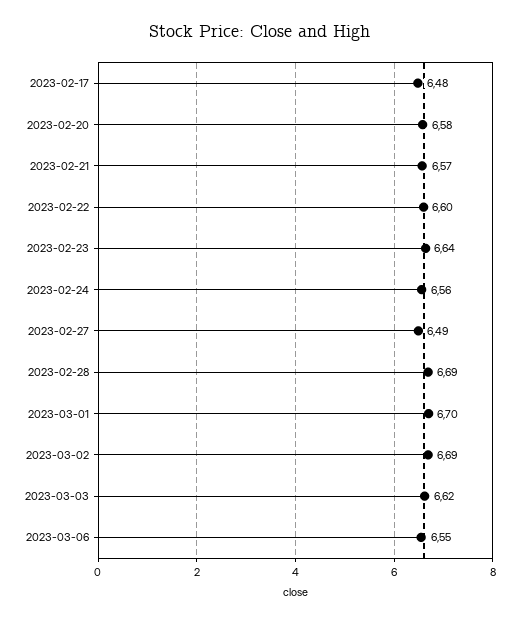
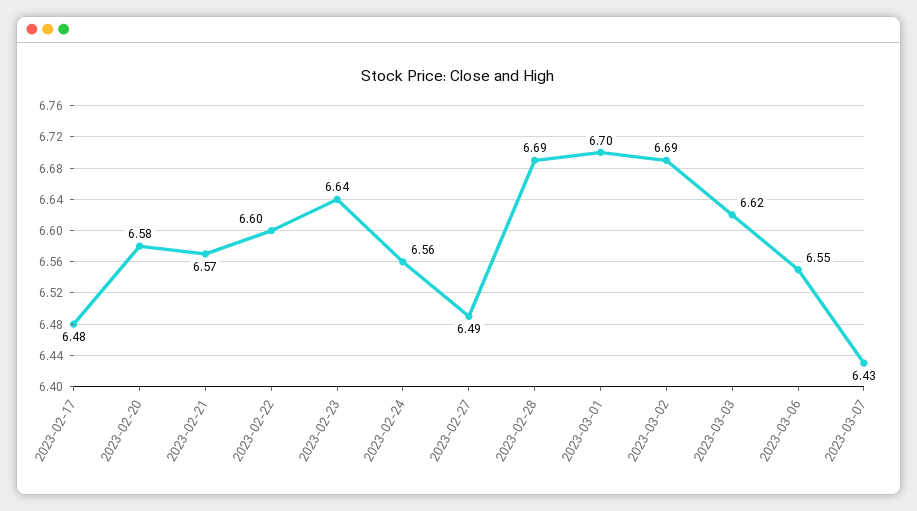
2023-03-07: none -> 6.43

